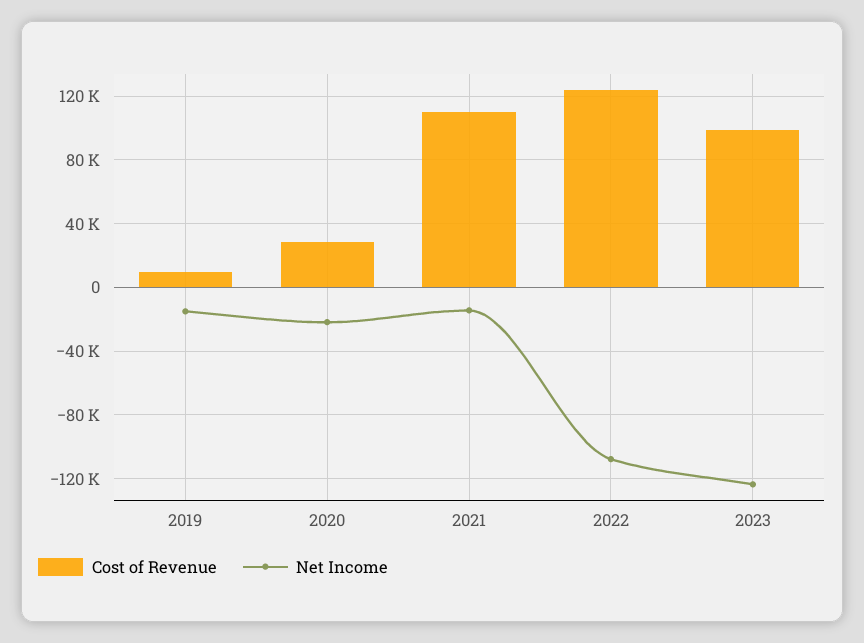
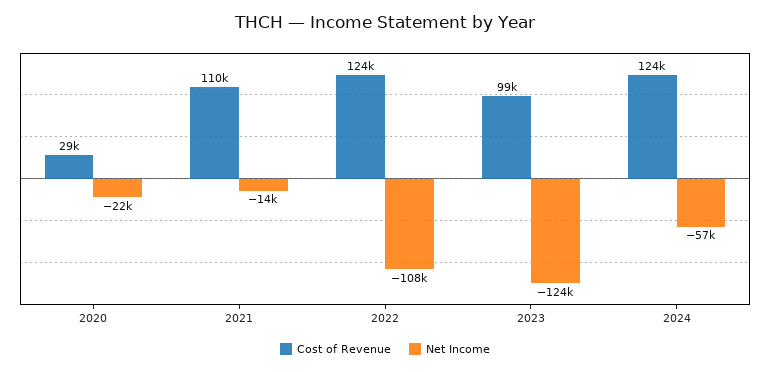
Cost of Revenue, 2019: 10000 -> none
Net Income, 2019: -15000 -> none
Cost of Revenue, 2024: none -> 124000
Net Income, 2024: none -> -57000

